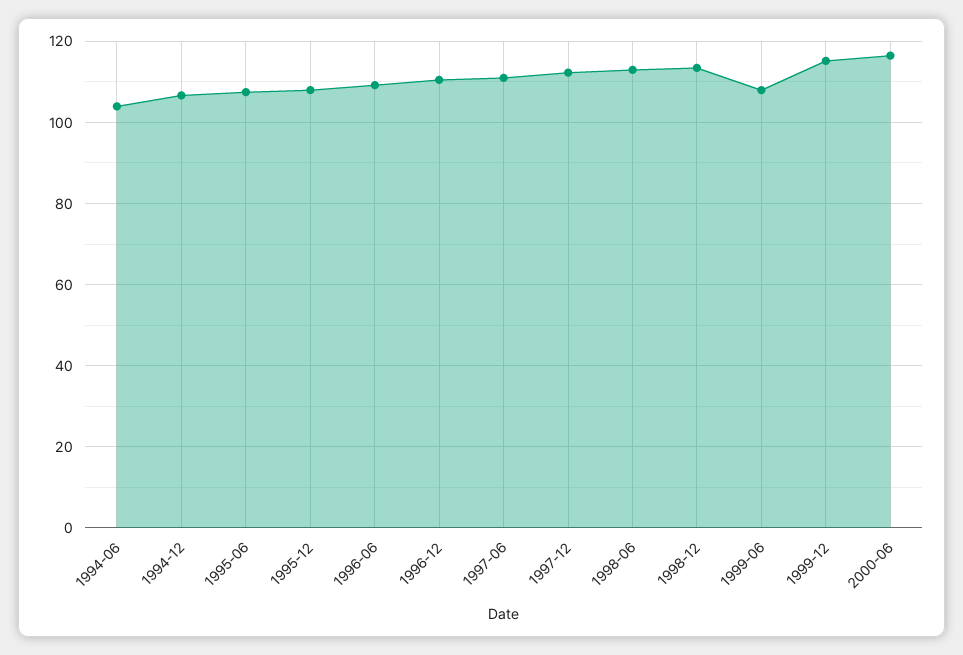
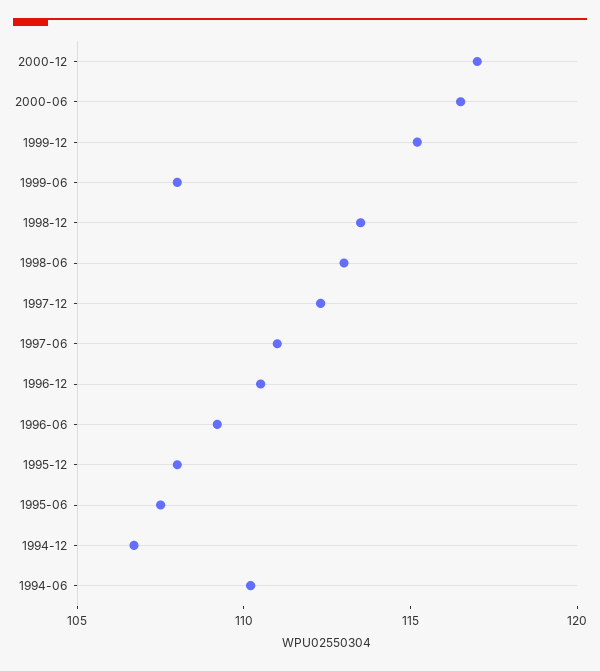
1994-06: 104 -> 110
2000-12: none -> 117

